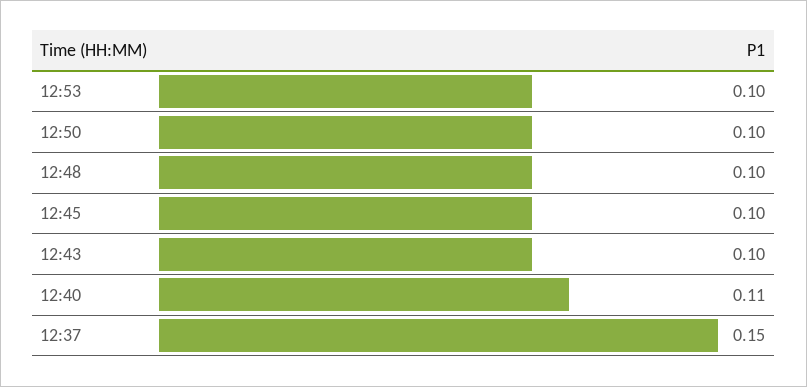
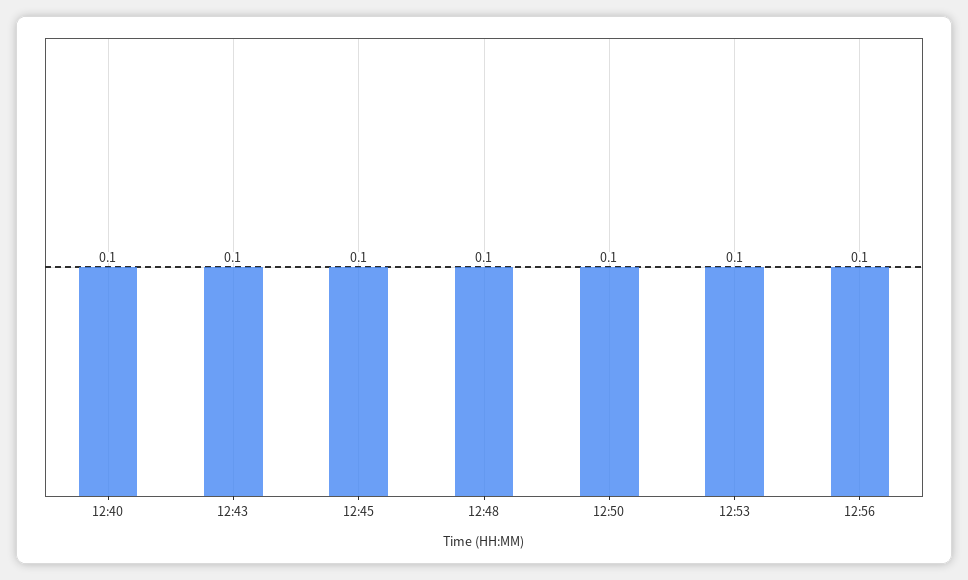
12:40: 0.11 -> 0.1
12:37: 0.15 -> none
12:56: none -> 0.1

